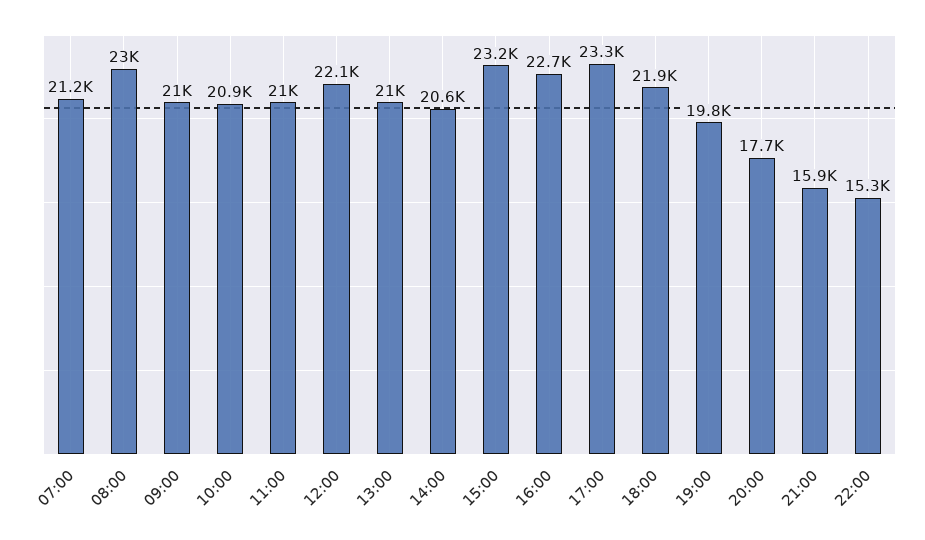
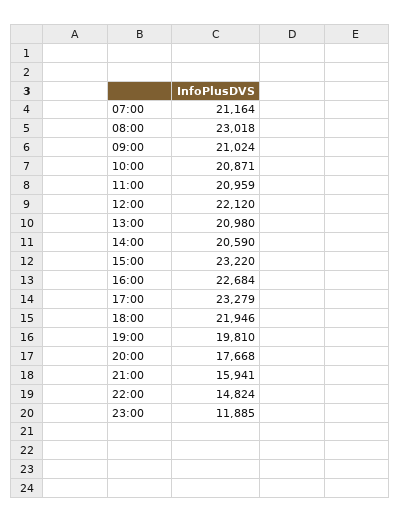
22:00: 15300 -> 14824
23:00: none -> 11885

